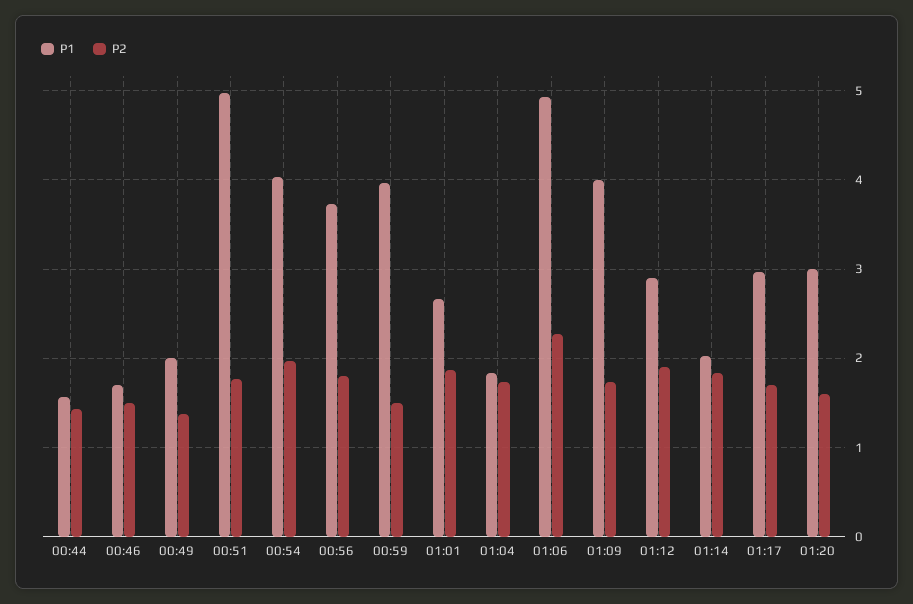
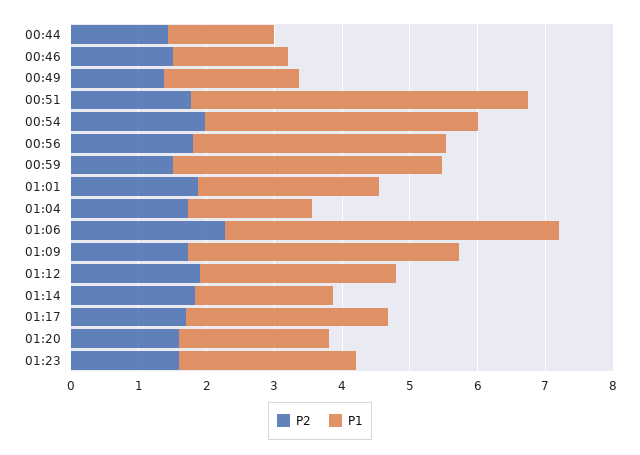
P1, 01:20: 3 -> 2.2
P2, 01:23: none -> 1.6
P1, 01:23: none -> 2.6

